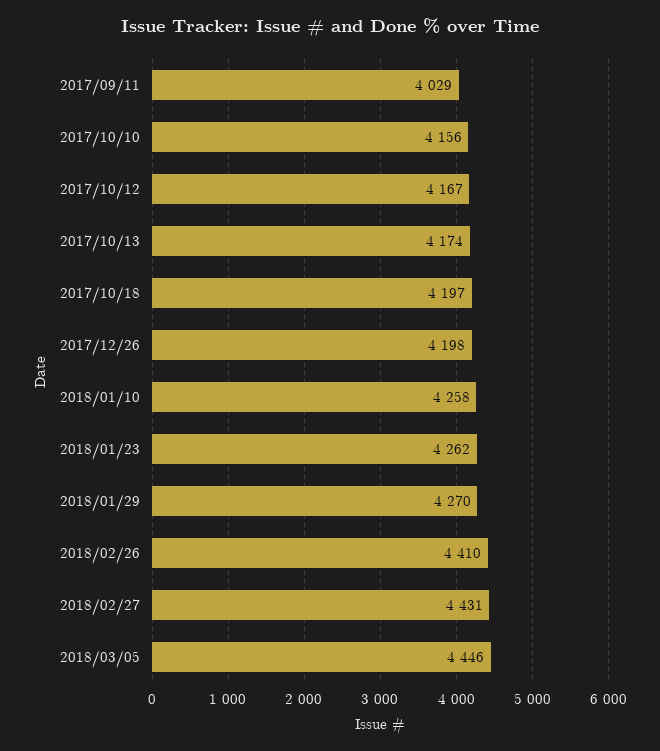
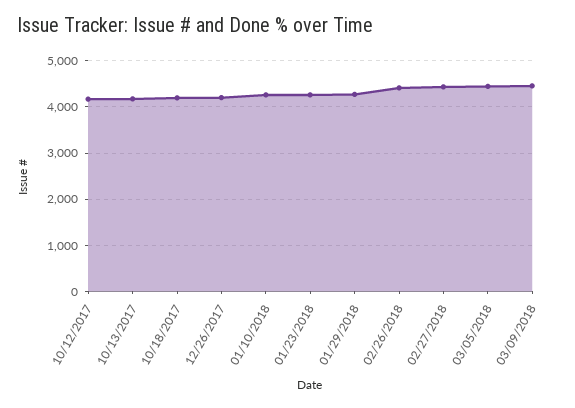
2017/09/11: 4029 -> none
2017/10/10: 4156 -> none
03/09/2018: none -> 4400

